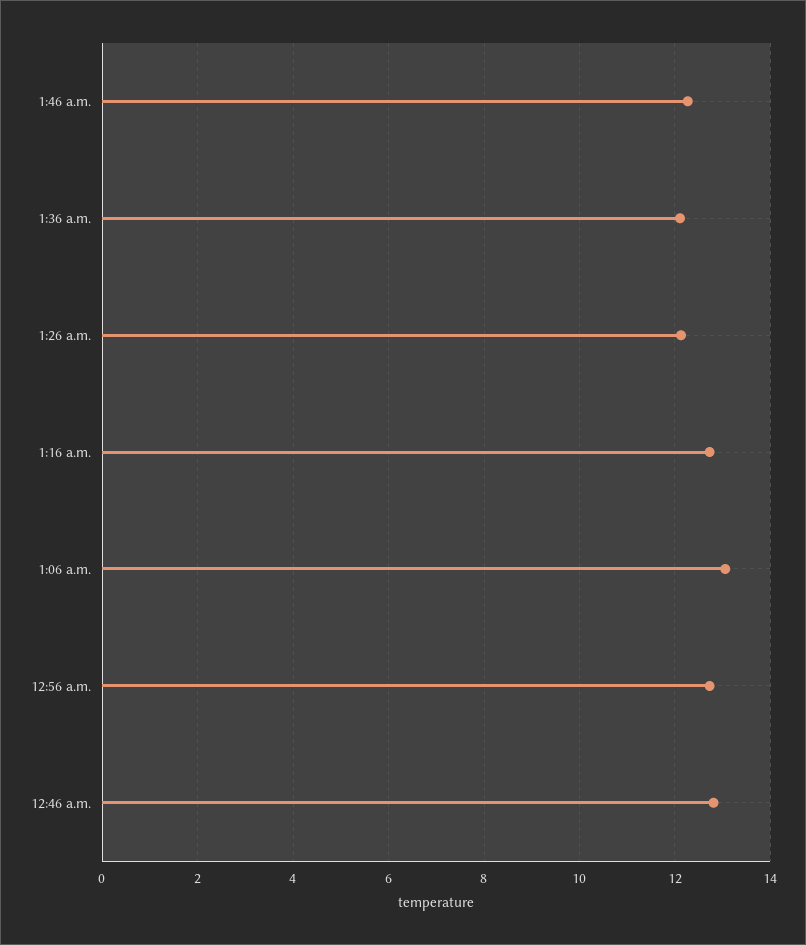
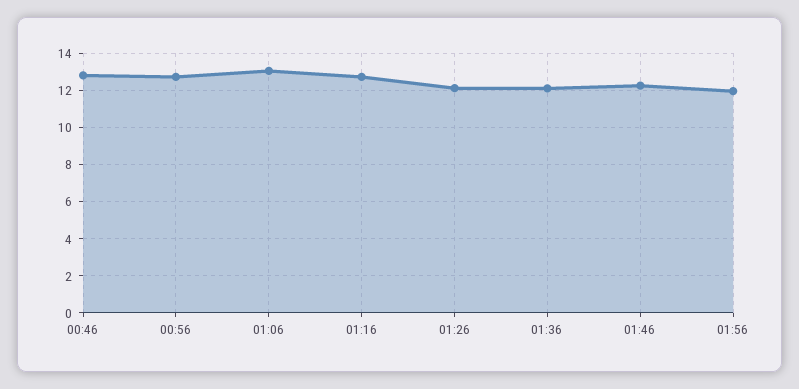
01:56: none -> 12

